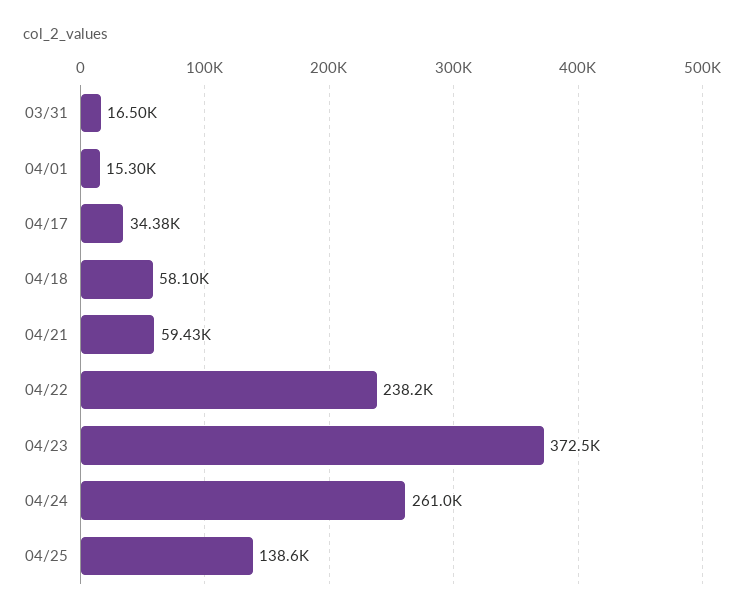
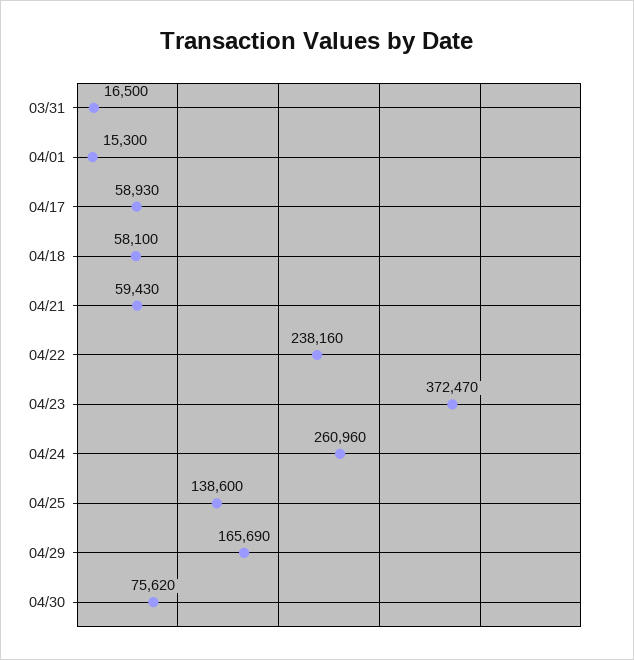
04/17: 34380 -> 58930
04/29: none -> 165690
04/30: none -> 75620

